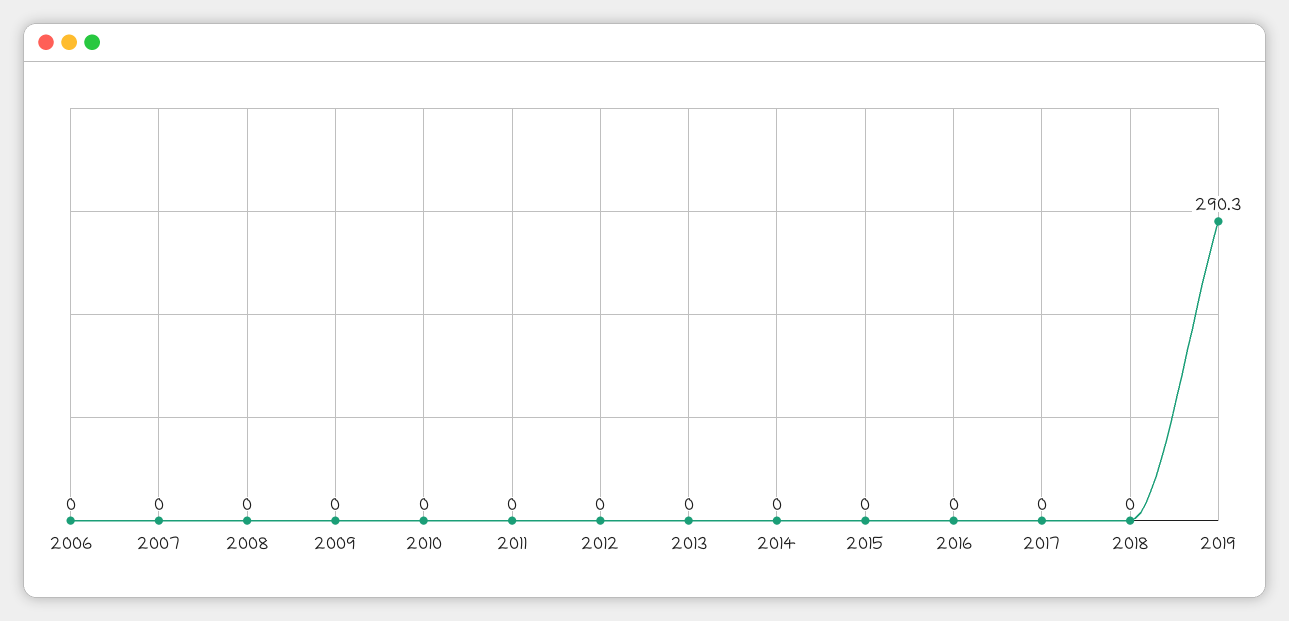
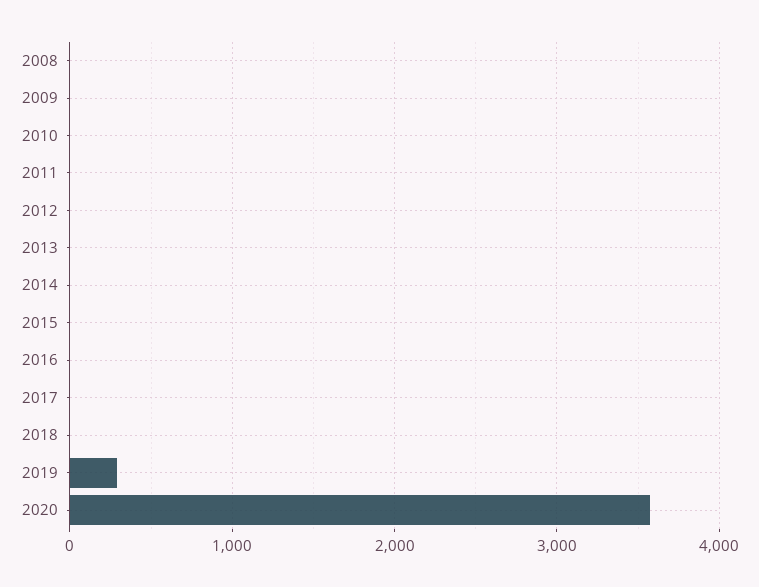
2006: 0 -> none
2007: 0 -> none
2020: none -> 3600

